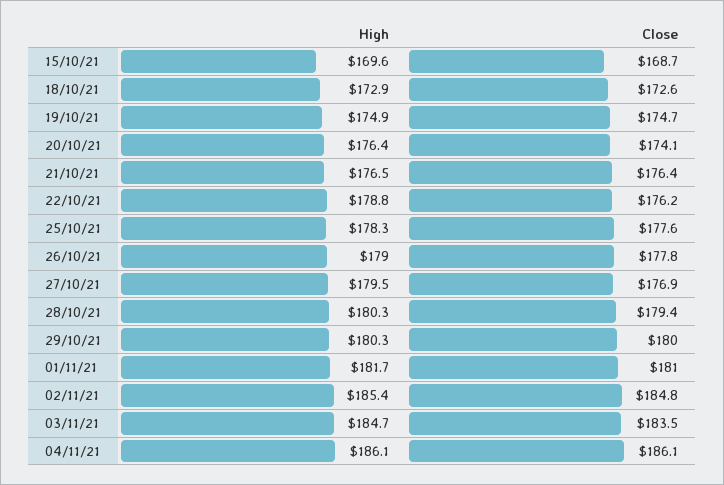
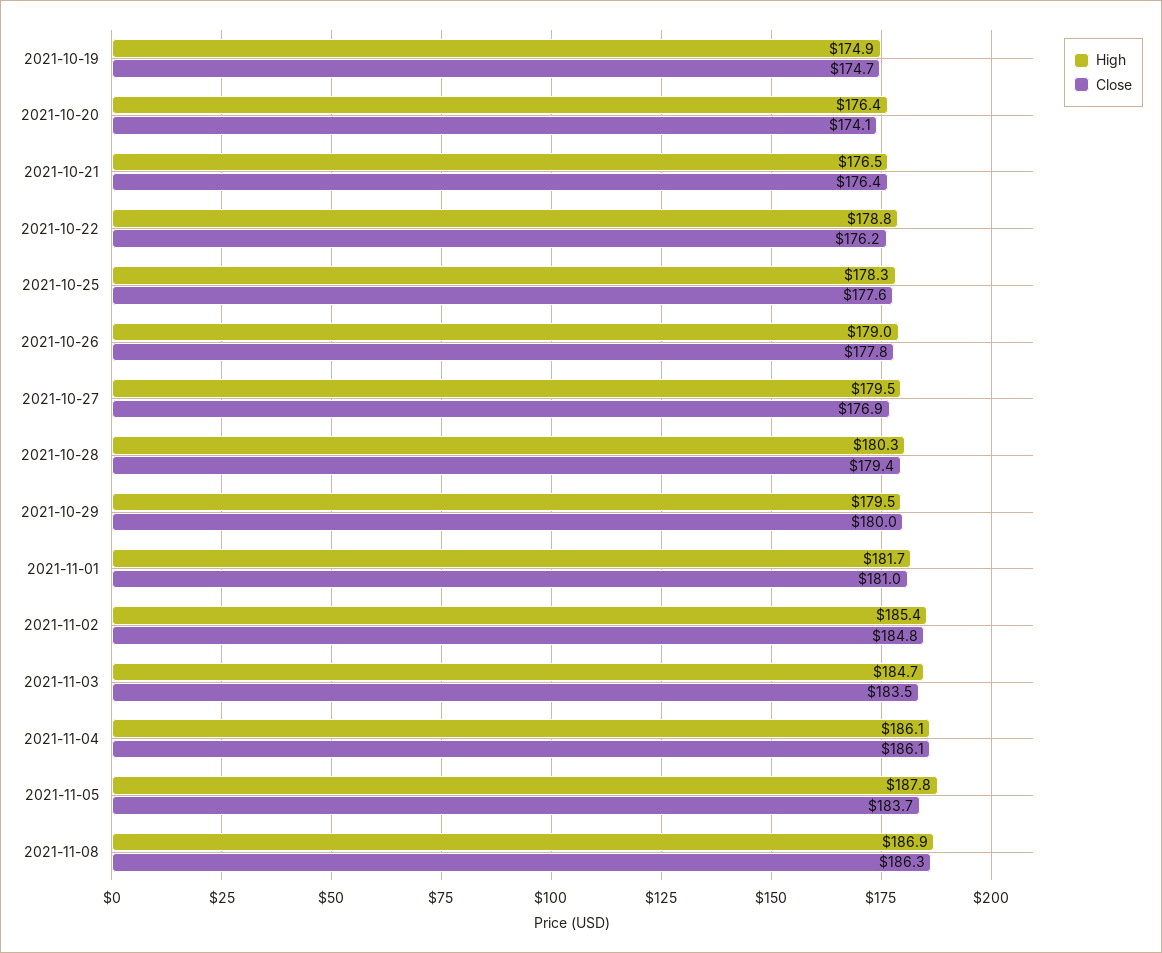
High, 15/10/21: 169.6 -> none
Close, 15/10/21: 168.7 -> none
High, 18/10/21: 172.9 -> none
Close, 18/10/21: 172.6 -> none
High, 29/10/21: 180.3 -> 179.5
High, 2021-11-05: none -> 187.8
Close, 2021-11-05: none -> 183.7
High, 2021-11-08: none -> 186.9
Close, 2021-11-08: none -> 186.3

